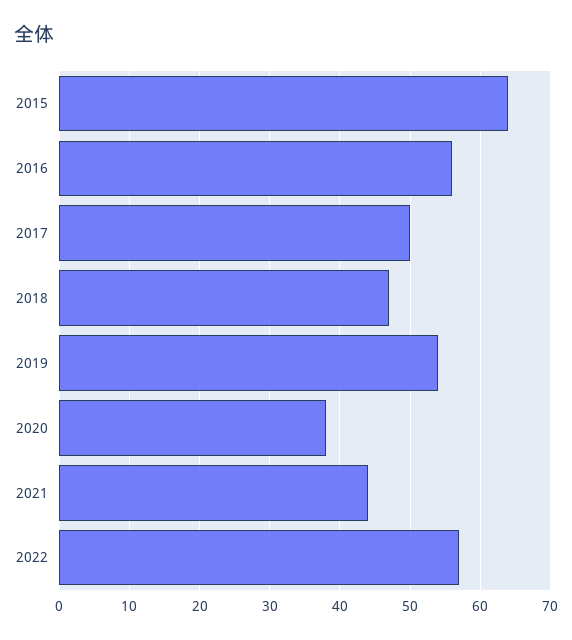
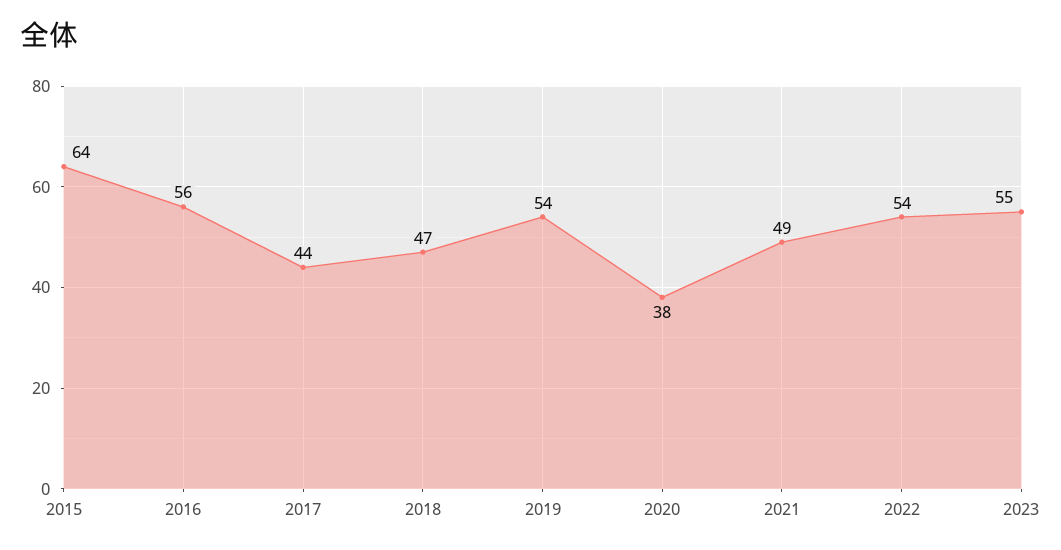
2017: 50 -> 44
2021: 44 -> 49
2022: 57 -> 54
2023: none -> 55

